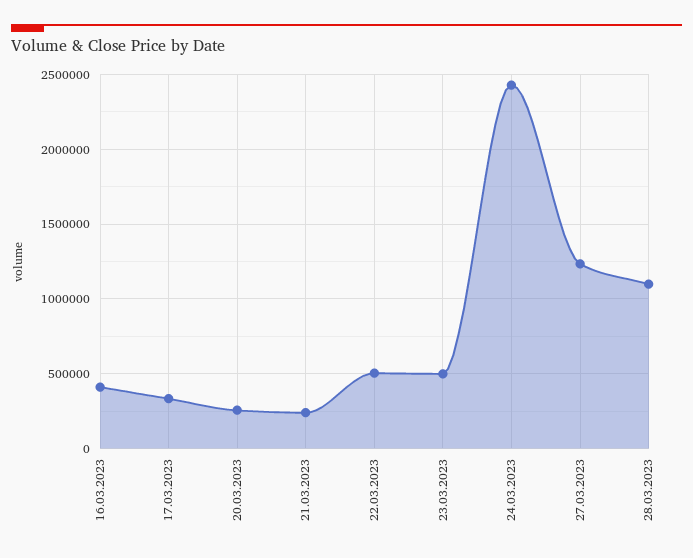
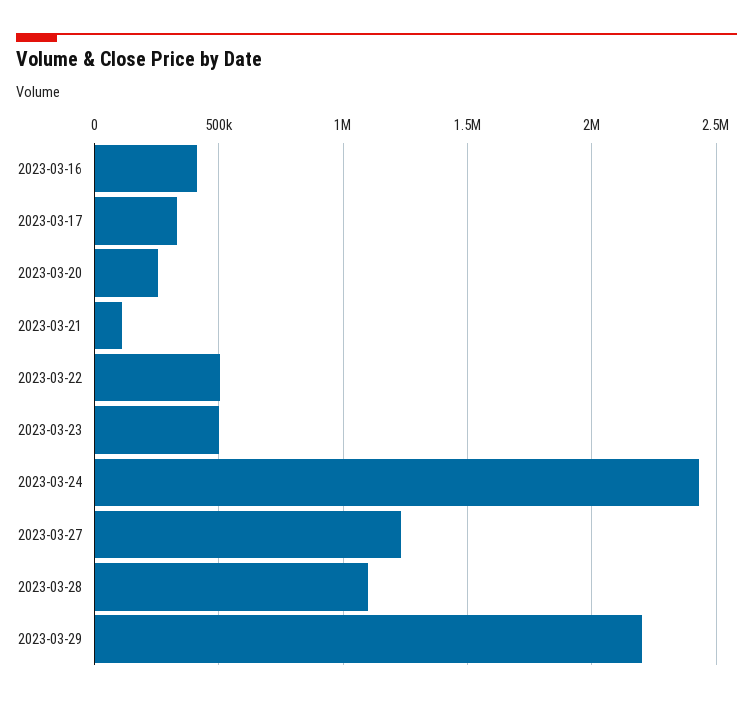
21.03.2023: 250000 -> 100000
2023-03-29: none -> 2200000

